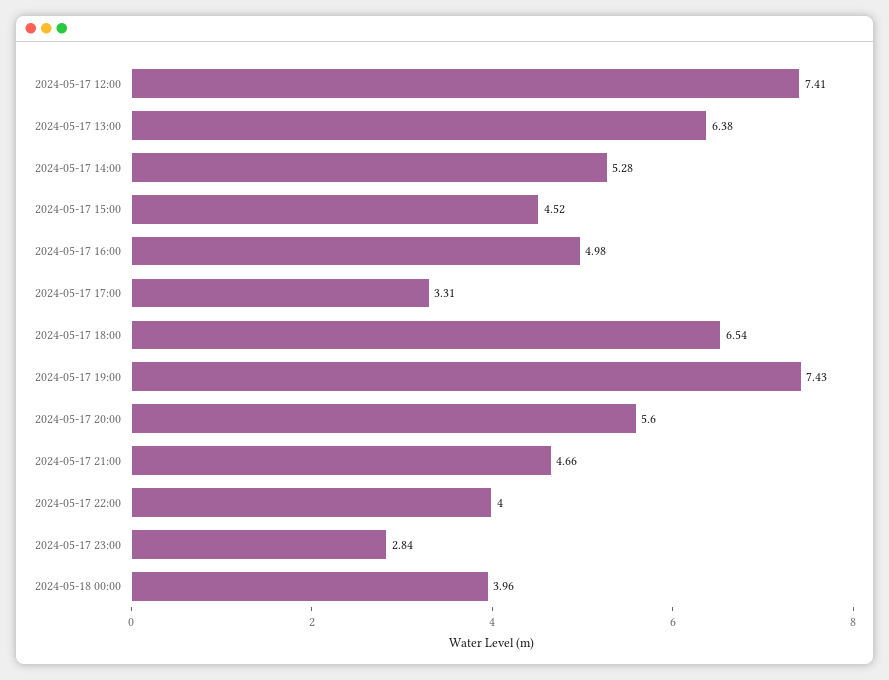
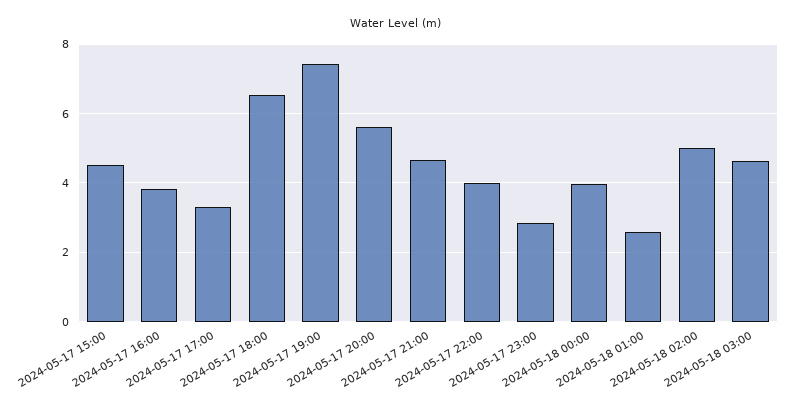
2024-05-17 12:00: 7.41 -> none
2024-05-17 13:00: 6.38 -> none
2024-05-17 14:00: 5.28 -> none
2024-05-17 16:00: 4.98 -> 3.8
2024-05-18 01:00: none -> 2.6
2024-05-18 02:00: none -> 5
2024-05-18 03:00: none -> 4.6

